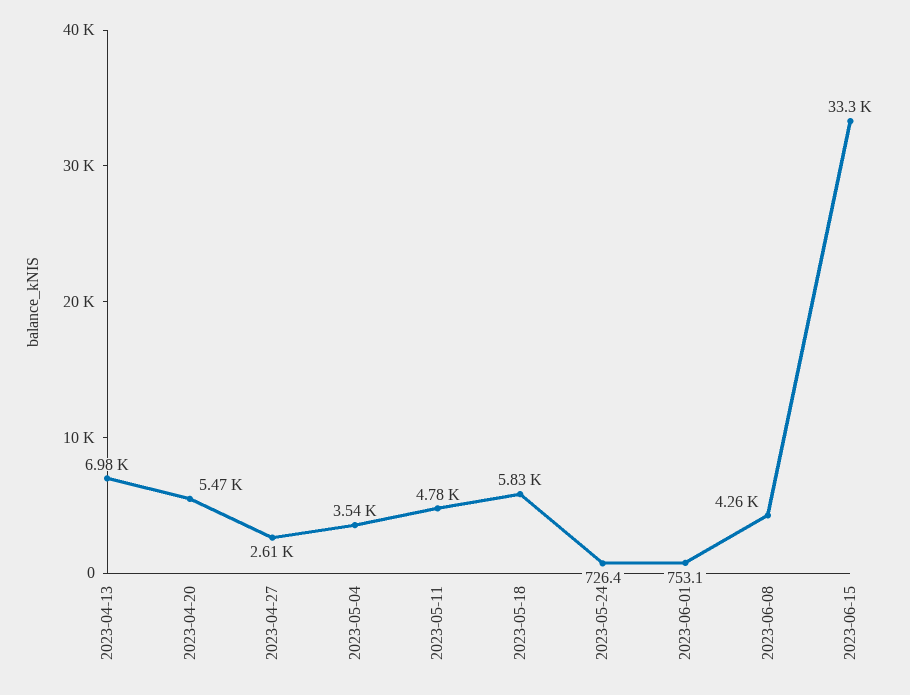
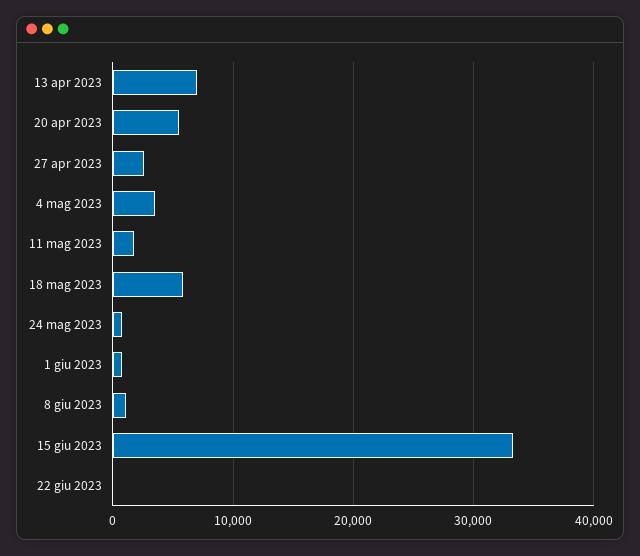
2023-05-11: 4780 -> 2000
2023-06-08: 4260 -> 1000
22 giu 2023: none -> 0

